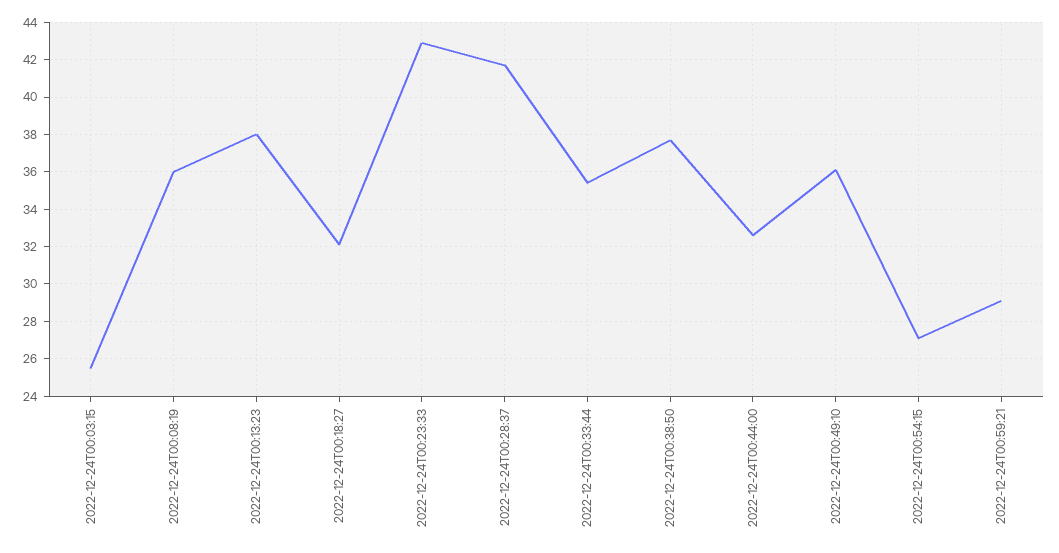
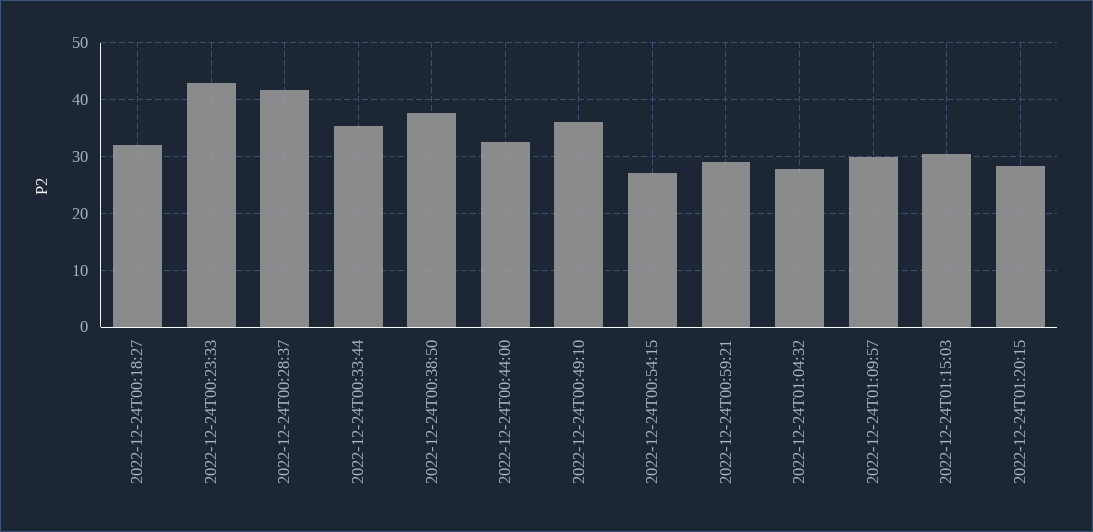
2022-12-24T00:03:15: 25.5 -> none
2022-12-24T00:08:19: 36 -> none
2022-12-24T00:13:23: 38 -> none
2022-12-24T01:04:32: none -> 28
2022-12-24T01:09:57: none -> 30
2022-12-24T01:15:03: none -> 30
2022-12-24T01:20:15: none -> 28

